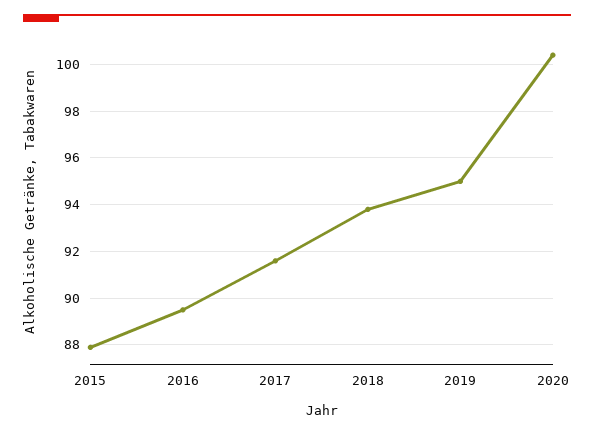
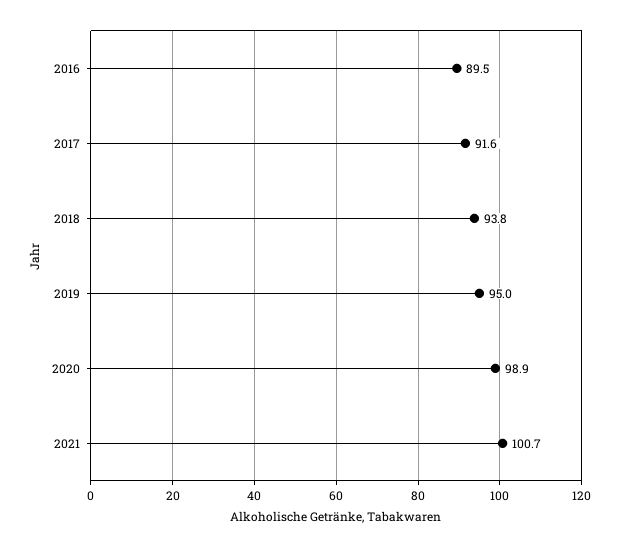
2015: 88 -> none
2020: 100.5 -> 98.9
2021: none -> 100.7

